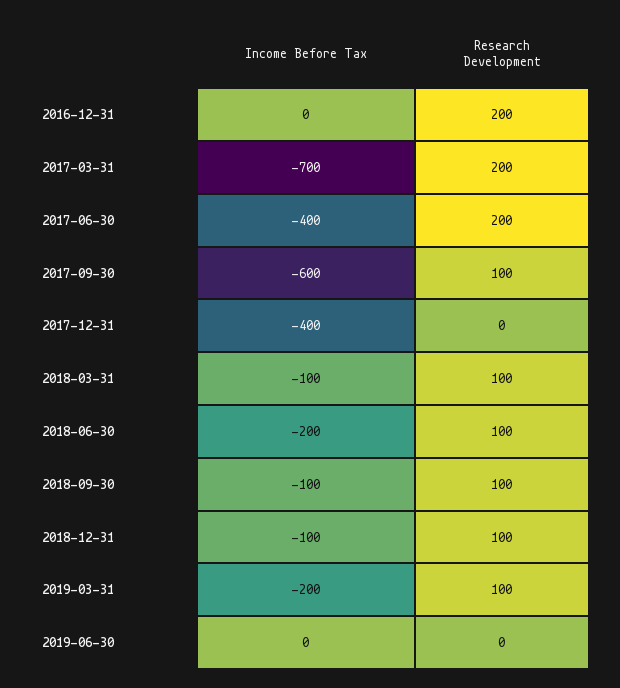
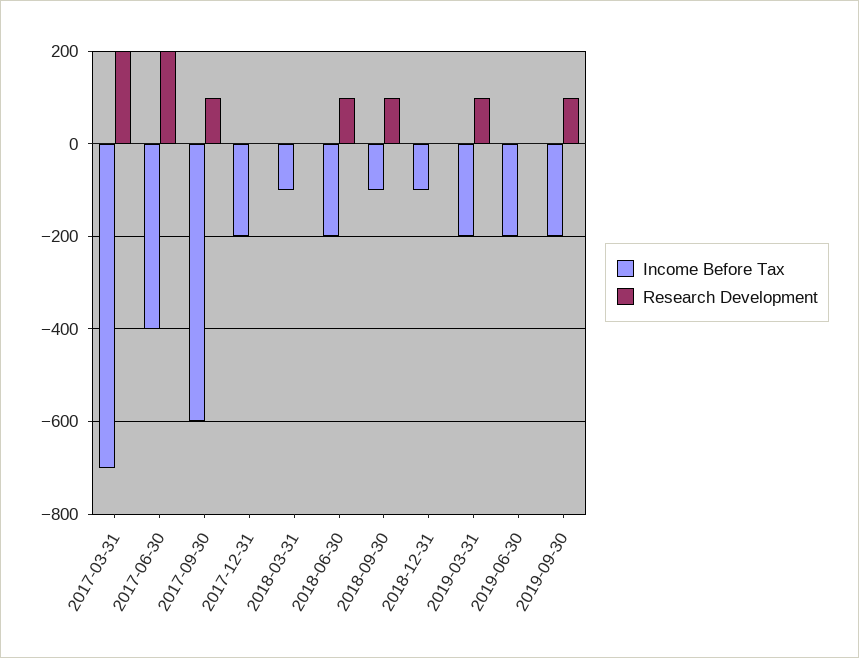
Income Before Tax, 2016-12-31: 0 -> none
Research Development, 2016-12-31: 200 -> none
Income Before Tax, 2017-12-31: -400 -> -200
Research Development, 2018-03-31: 100 -> 0
Research Development, 2018-12-31: 100 -> 0
Income Before Tax, 2019-06-30: 0 -> -200
Income Before Tax, 2019-09-30: none -> -200
Research Development, 2019-09-30: none -> 100

